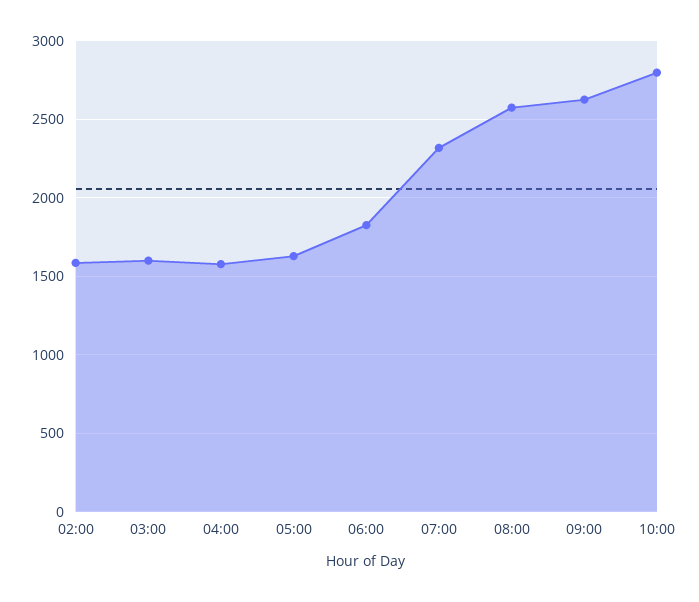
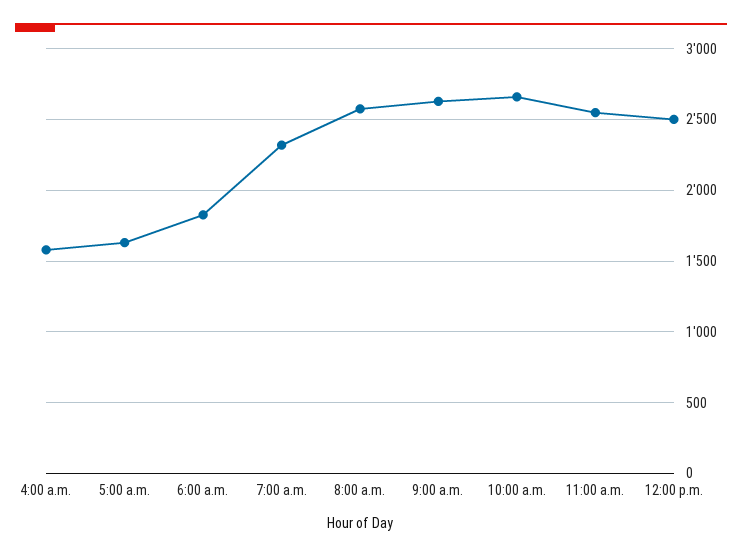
02:00: 1600 -> none
03:00: 1600 -> none
10:00: 2800 -> 2650
11:00 a.m.: none -> 2550
12:00 p.m.: none -> 2500

